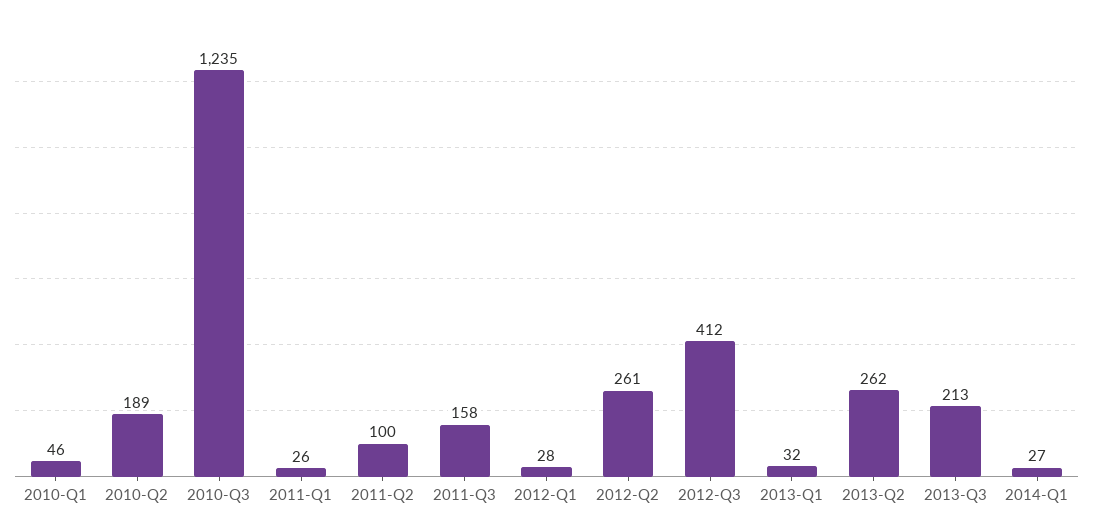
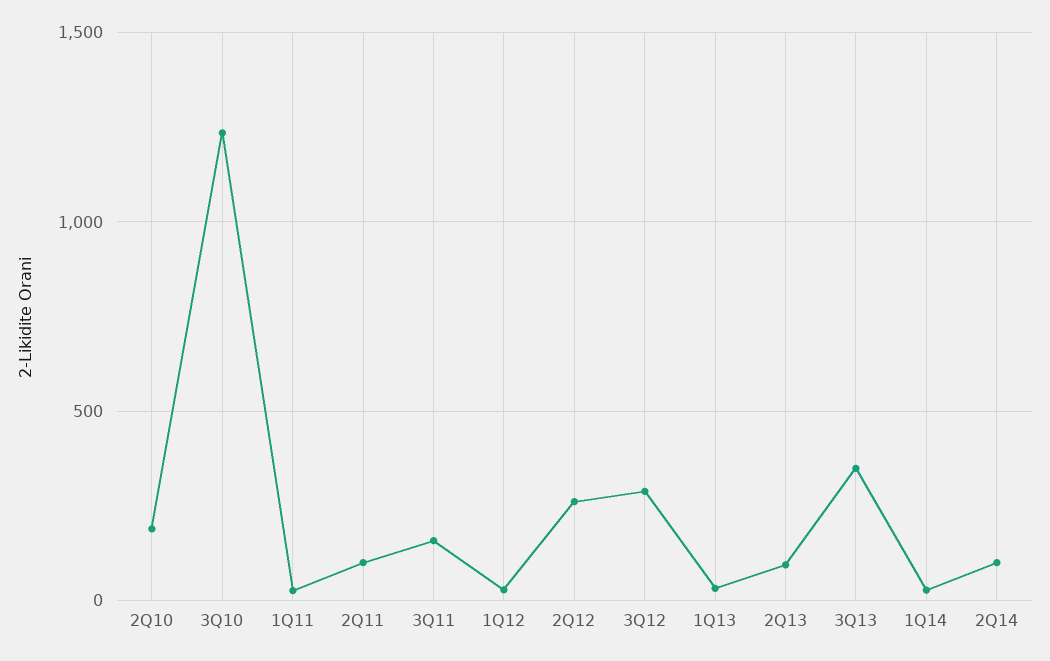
2010-Q1: 46 -> none
2012-Q3: 412 -> 300
2013-Q2: 262 -> 100
2013-Q3: 213 -> 350
2Q14: none -> 100

